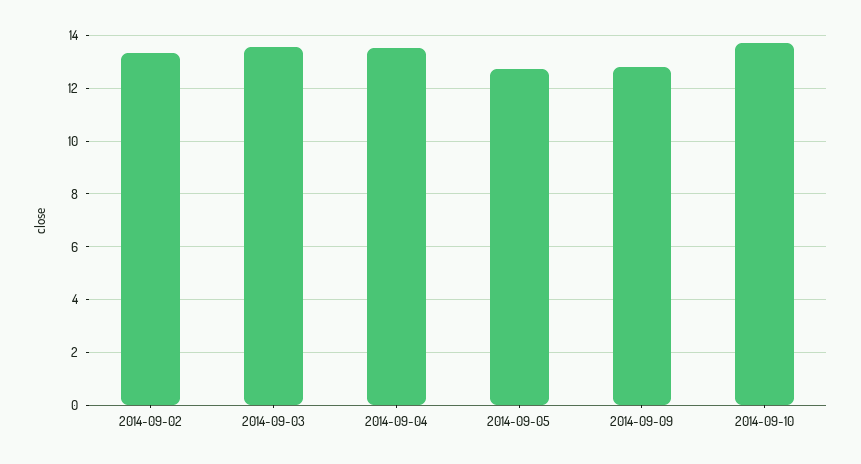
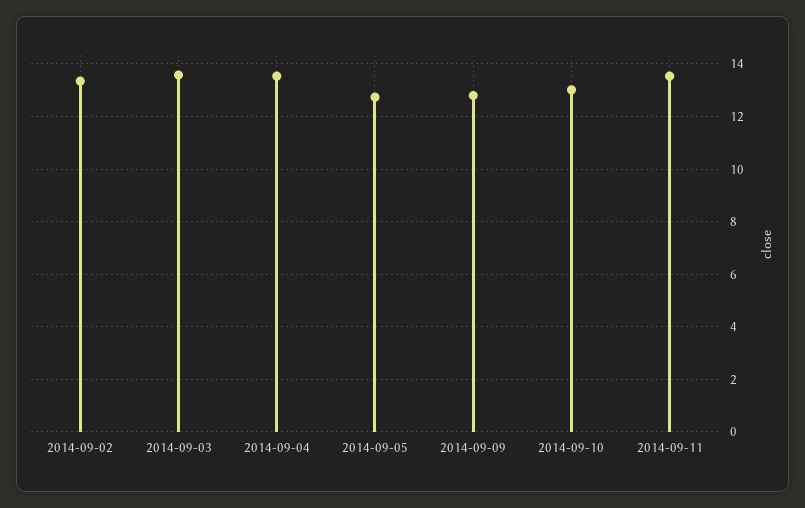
2014-09-10: 13.75 -> 13
2014-09-11: none -> 13.5

